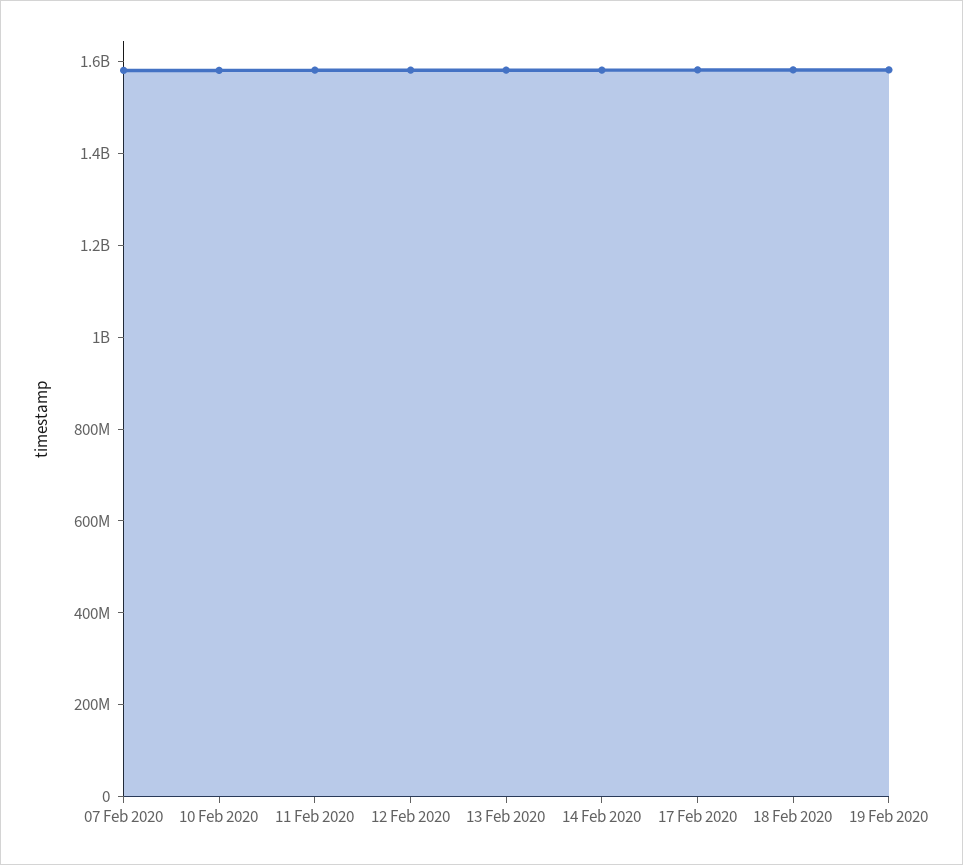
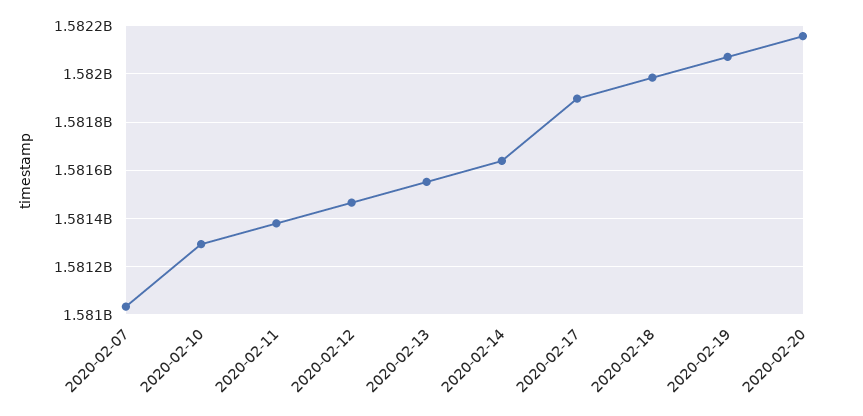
2020-02-20: none -> 1582150000

